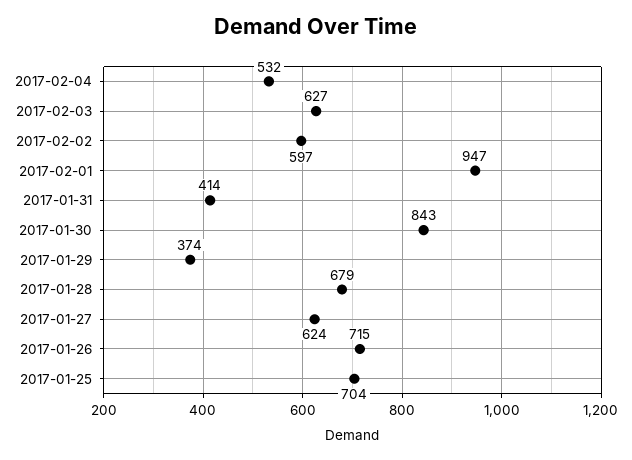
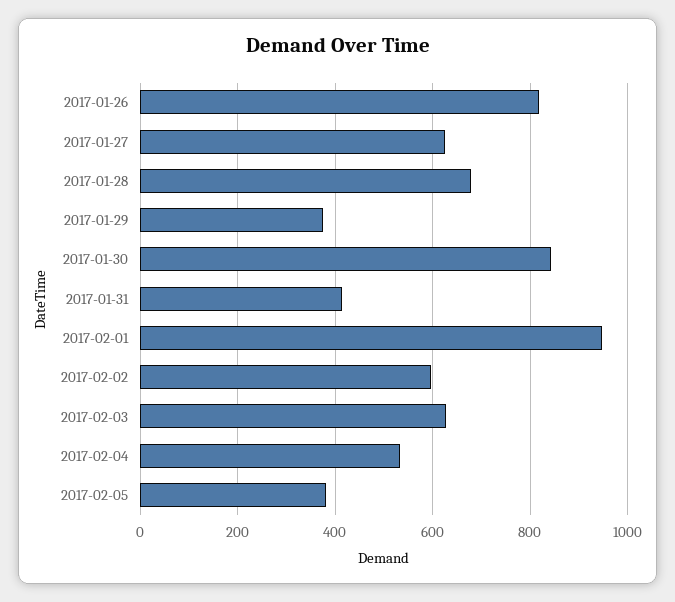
2017-01-26: 715 -> 820
2017-01-25: 704 -> none
2017-02-05: none -> 380

